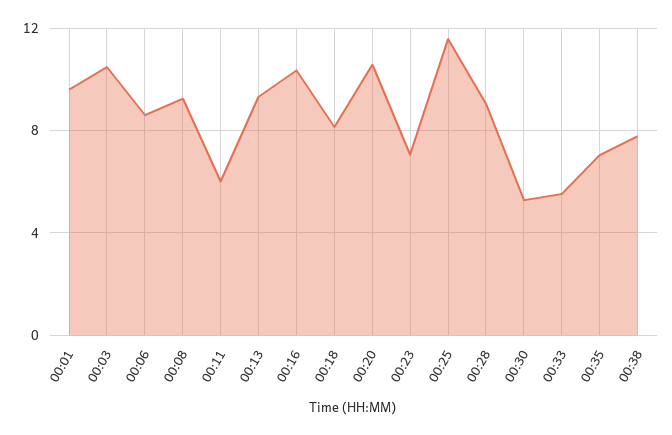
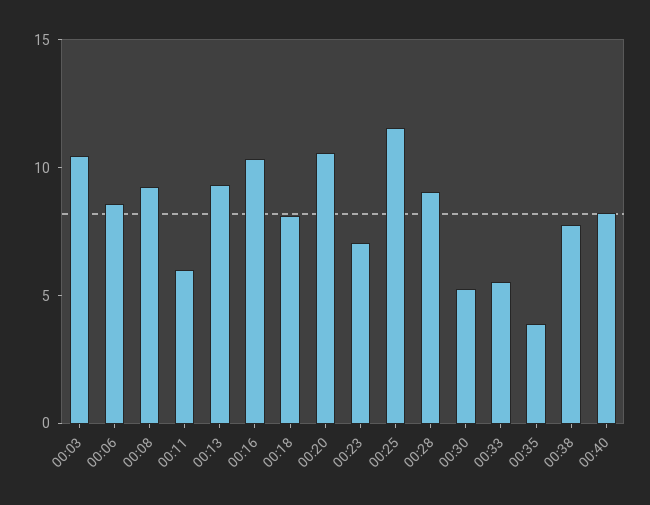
00:01: 9.5 -> none
00:35: 7 -> 4
00:40: none -> 8

